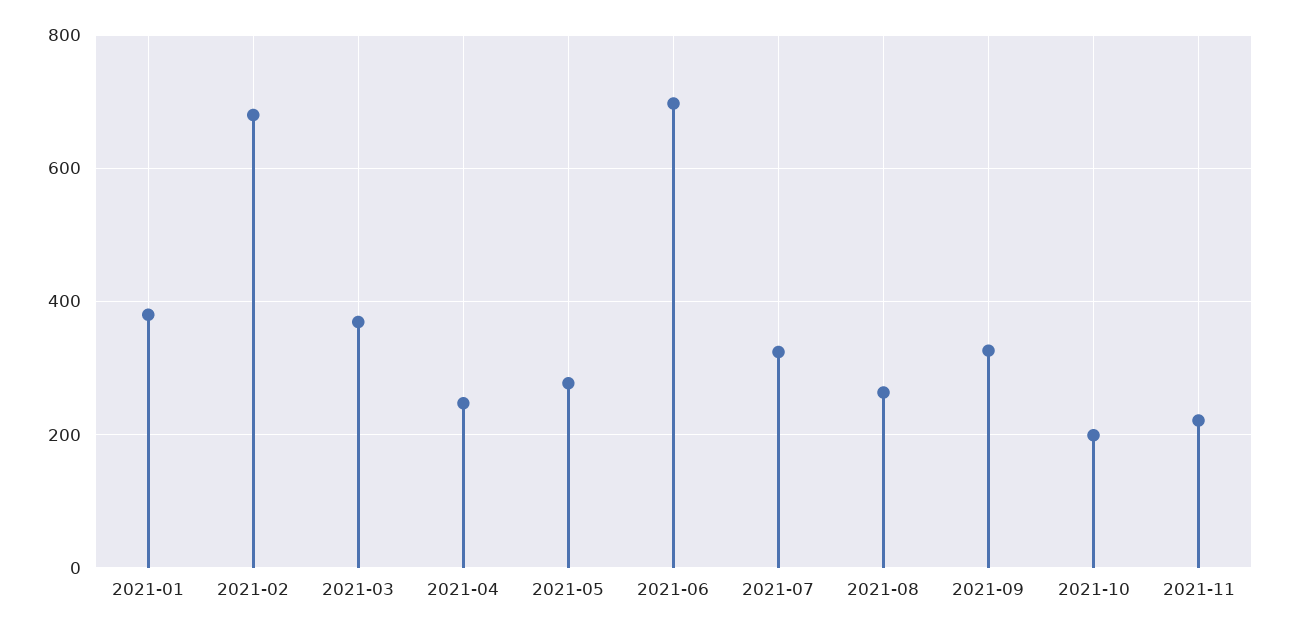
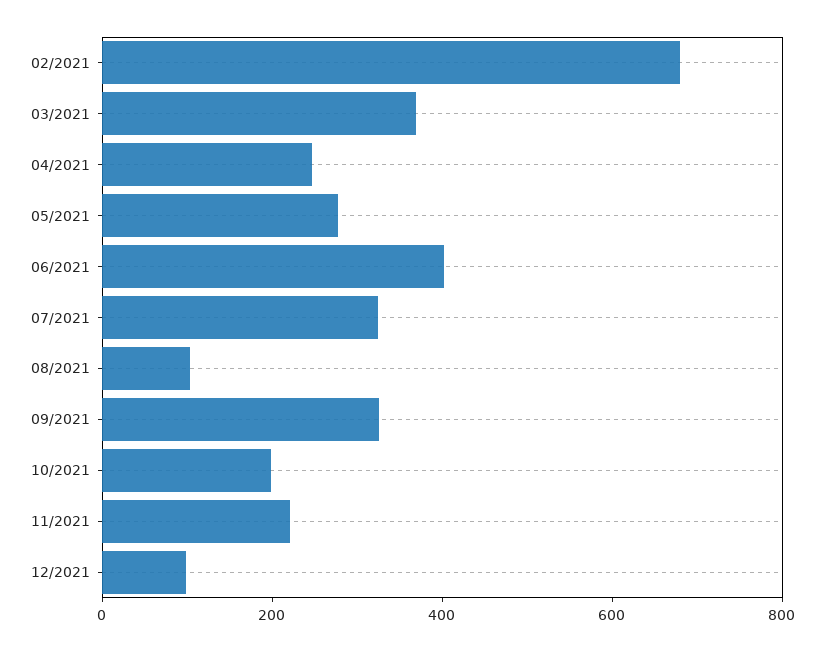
2021-01: 380 -> none
2021-06: 700 -> 400
2021-08: 260 -> 100
12/2021: none -> 100

